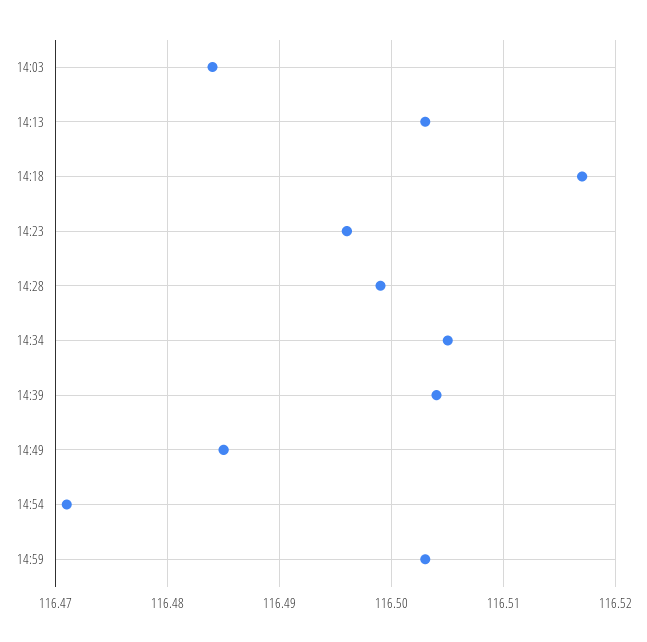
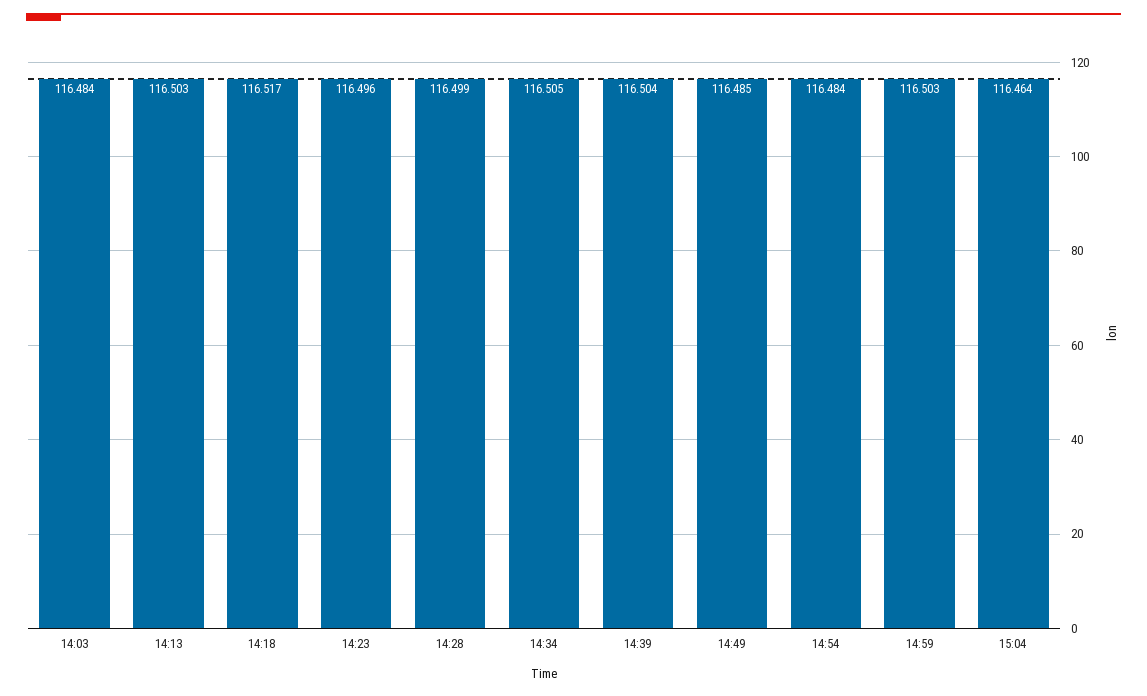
14:54: 116.471 -> 116.484
15:04: none -> 116.464

